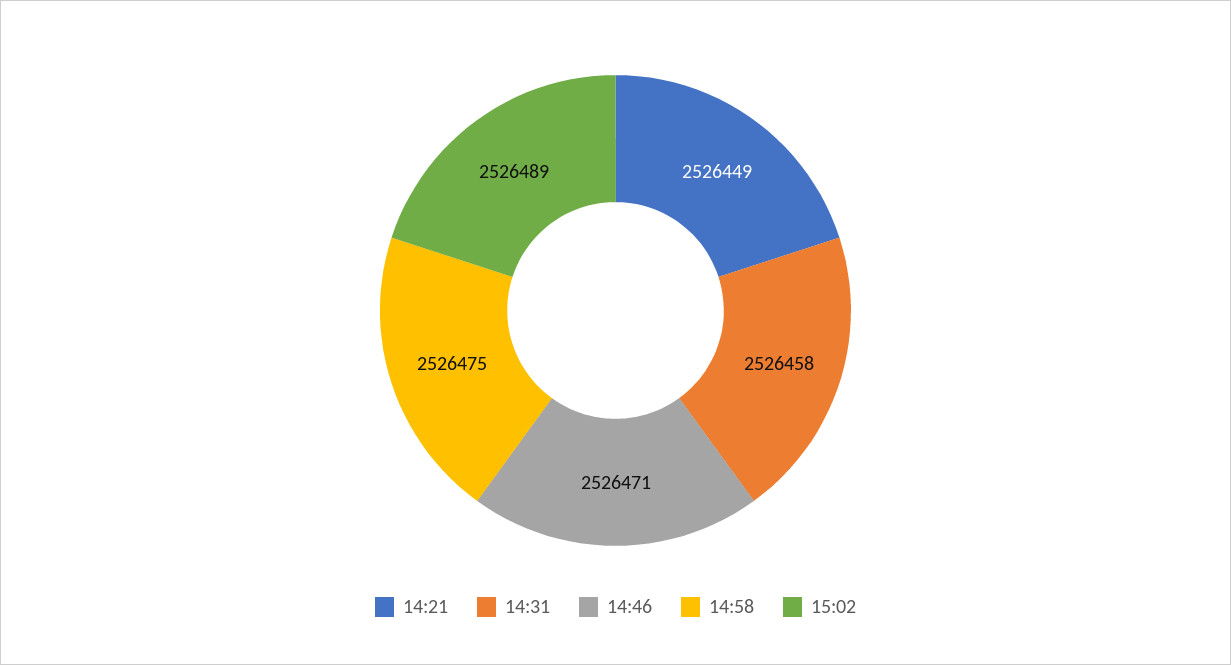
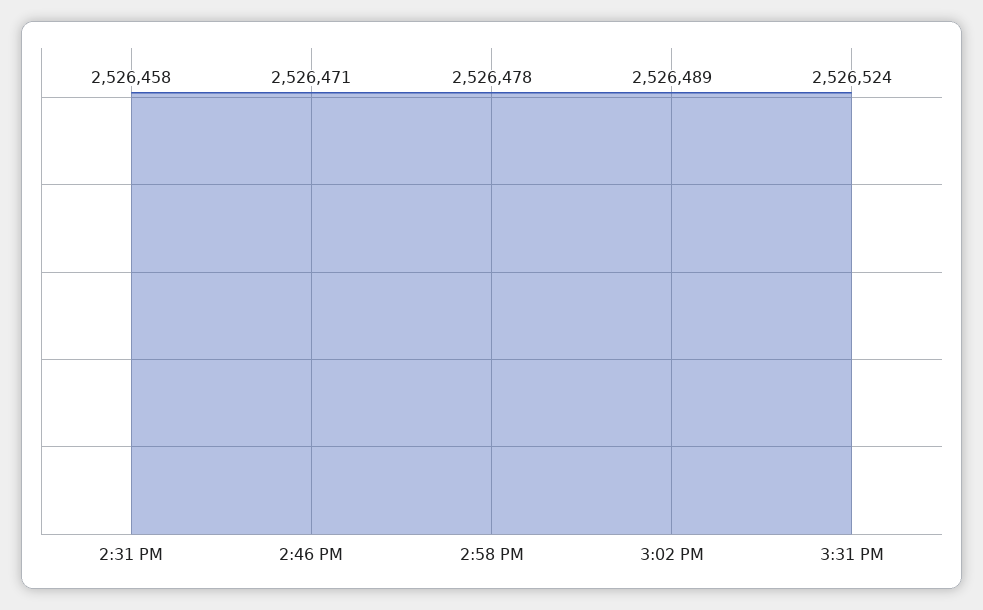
14:21: 2526449 -> none
14:58: 2526475 -> 2526478
3:31 PM: none -> 2526524

